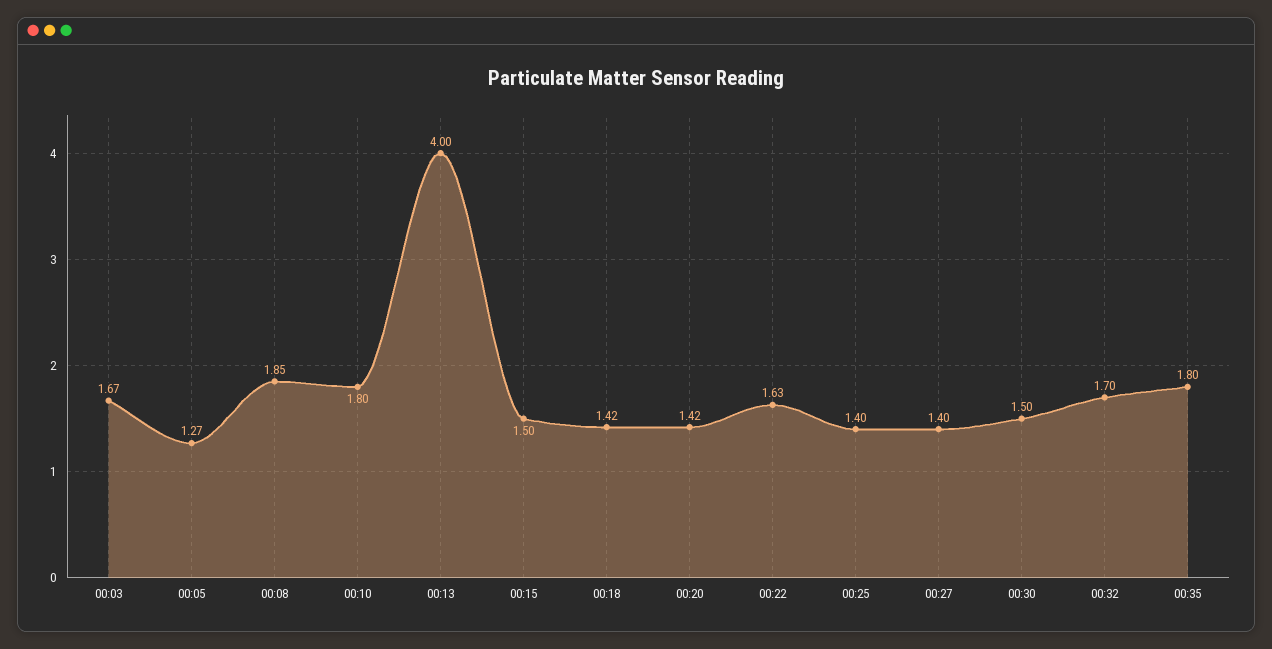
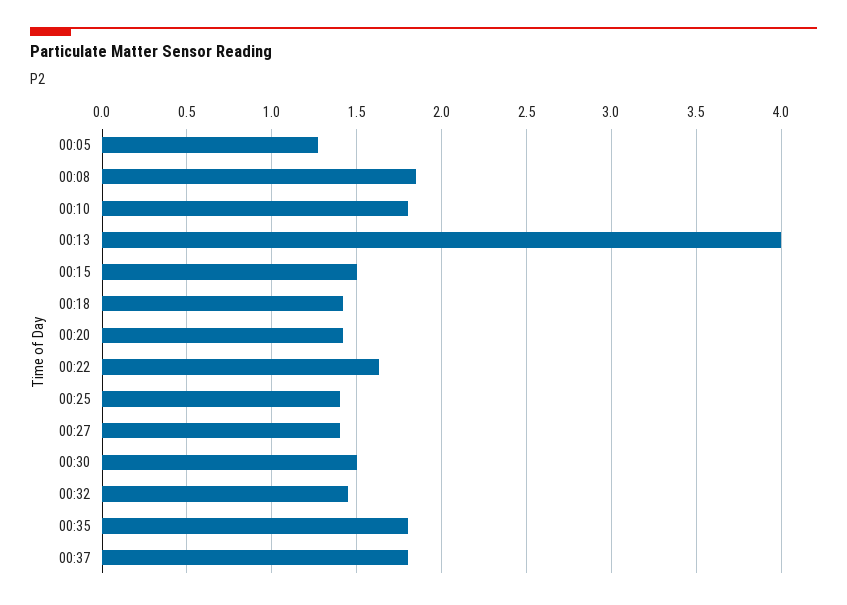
00:03: 1.67 -> none
00:32: 1.7 -> 1.45
00:37: none -> 1.8

